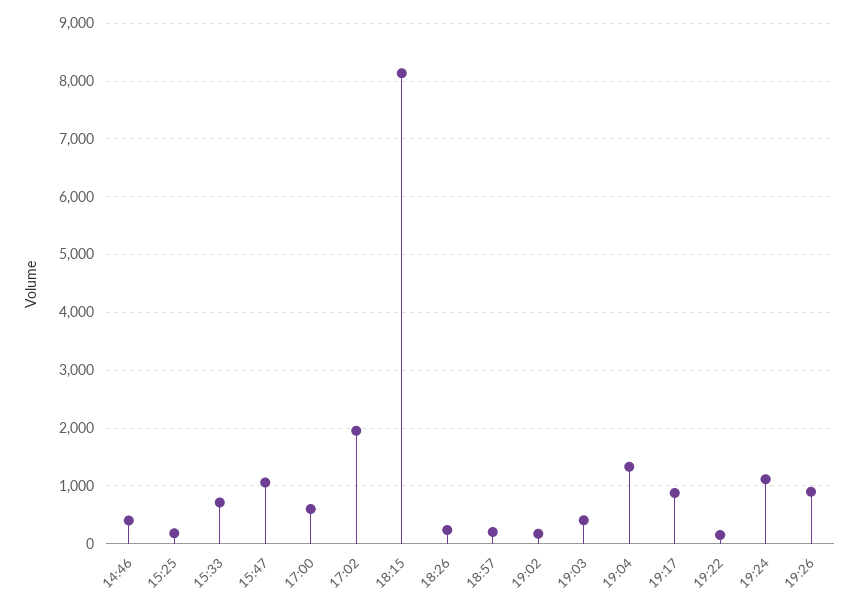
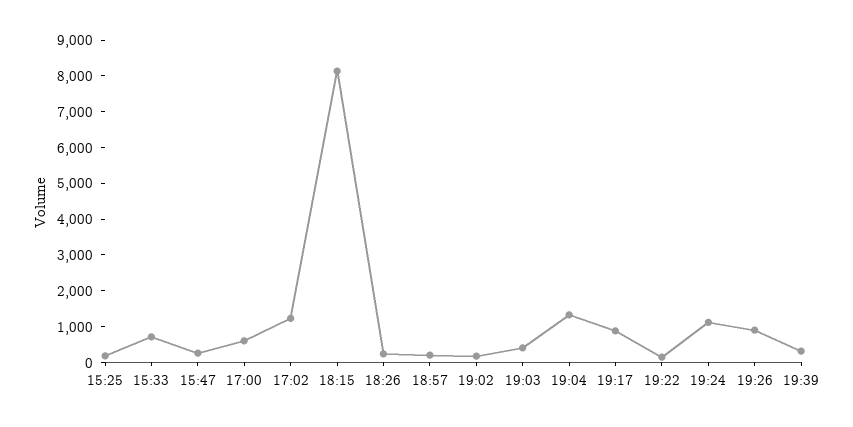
14:46: 400 -> none
15:47: 1000 -> 250
17:02: 2000 -> 1250
19:39: none -> 250

